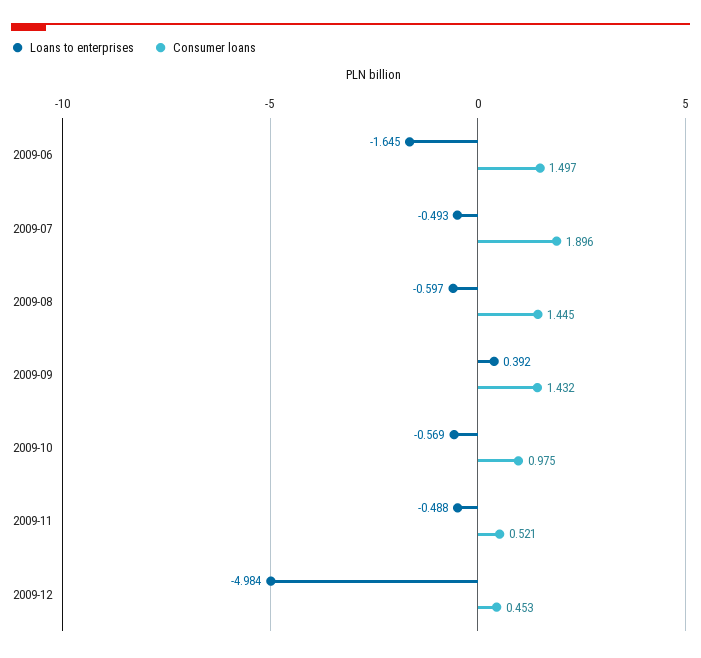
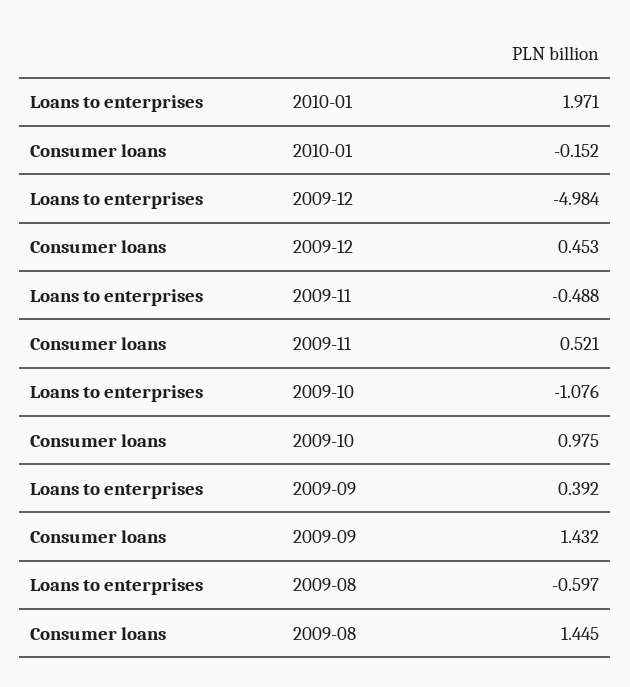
Loans to enterprises, 2009-06: -1.645 -> none
Consumer loans, 2009-06: 1.497 -> none
Loans to enterprises, 2009-07: -0.493 -> none
Consumer loans, 2009-07: 1.896 -> none
Loans to enterprises, 2009-10: -0.569 -> -1.076
Loans to enterprises, 2010-01: none -> 1.971
Consumer loans, 2010-01: none -> -0.152

